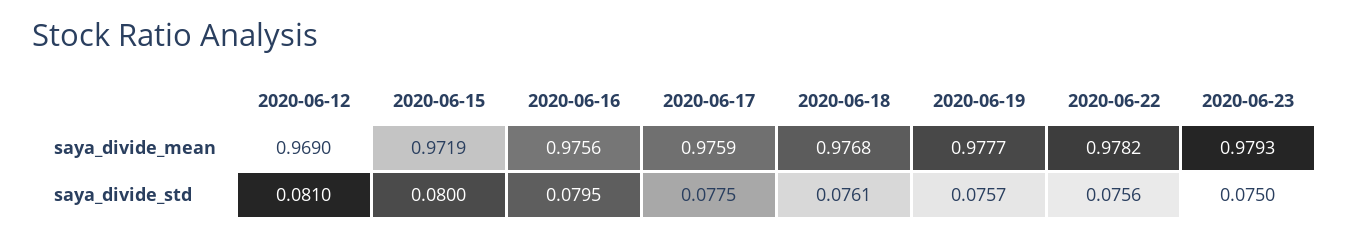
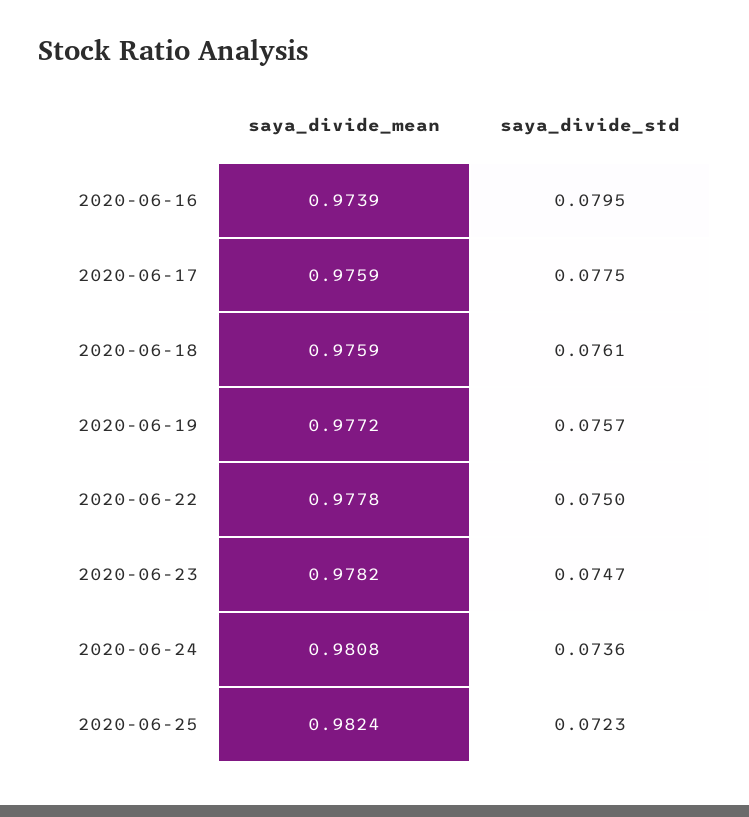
2020-06-12, saya_divide_mean: 0.969 -> none
2020-06-15, saya_divide_mean: 0.9719 -> none
2020-06-16, saya_divide_mean: 0.9756 -> 0.9739
2020-06-18, saya_divide_mean: 0.9768 -> 0.9759
2020-06-19, saya_divide_mean: 0.9777 -> 0.9772
2020-06-22, saya_divide_mean: 0.9782 -> 0.9778
2020-06-23, saya_divide_mean: 0.9793 -> 0.9782
2020-06-12, saya_divide_std: 0.081 -> none
2020-06-15, saya_divide_std: 0.08 -> none
2020-06-22, saya_divide_std: 0.0756 -> 0.075
2020-06-23, saya_divide_std: 0.075 -> 0.0747
2020-06-24, saya_divide_mean: none -> 0.9808
2020-06-24, saya_divide_std: none -> 0.0736
2020-06-25, saya_divide_mean: none -> 0.9824
2020-06-25, saya_divide_std: none -> 0.0723

